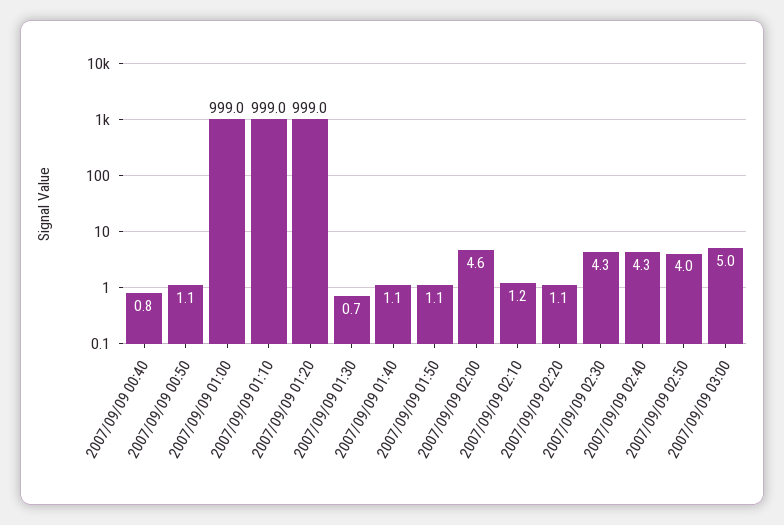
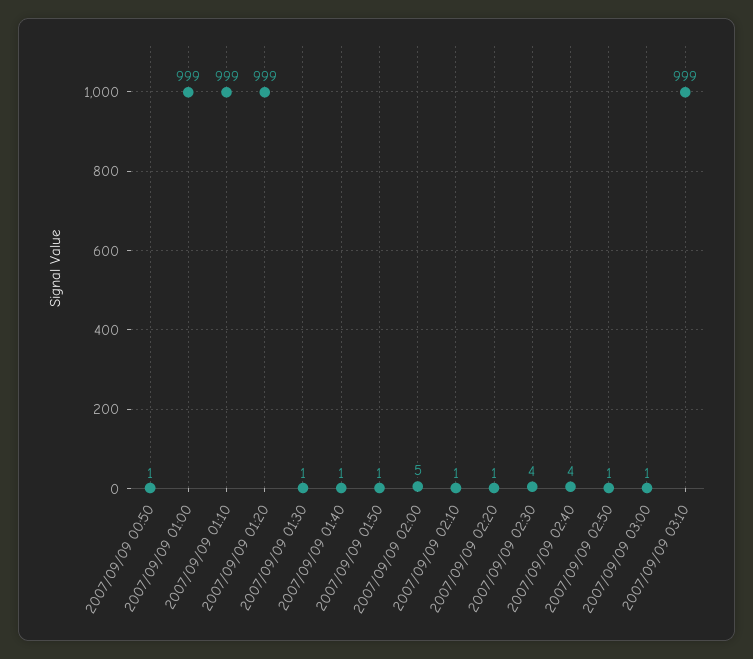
2007/09/09 00:40: 0.8 -> none
2007/09/09 02:50: 4 -> 1
2007/09/09 03:00: 5 -> 1
2007/09/09 03:10: none -> 999

